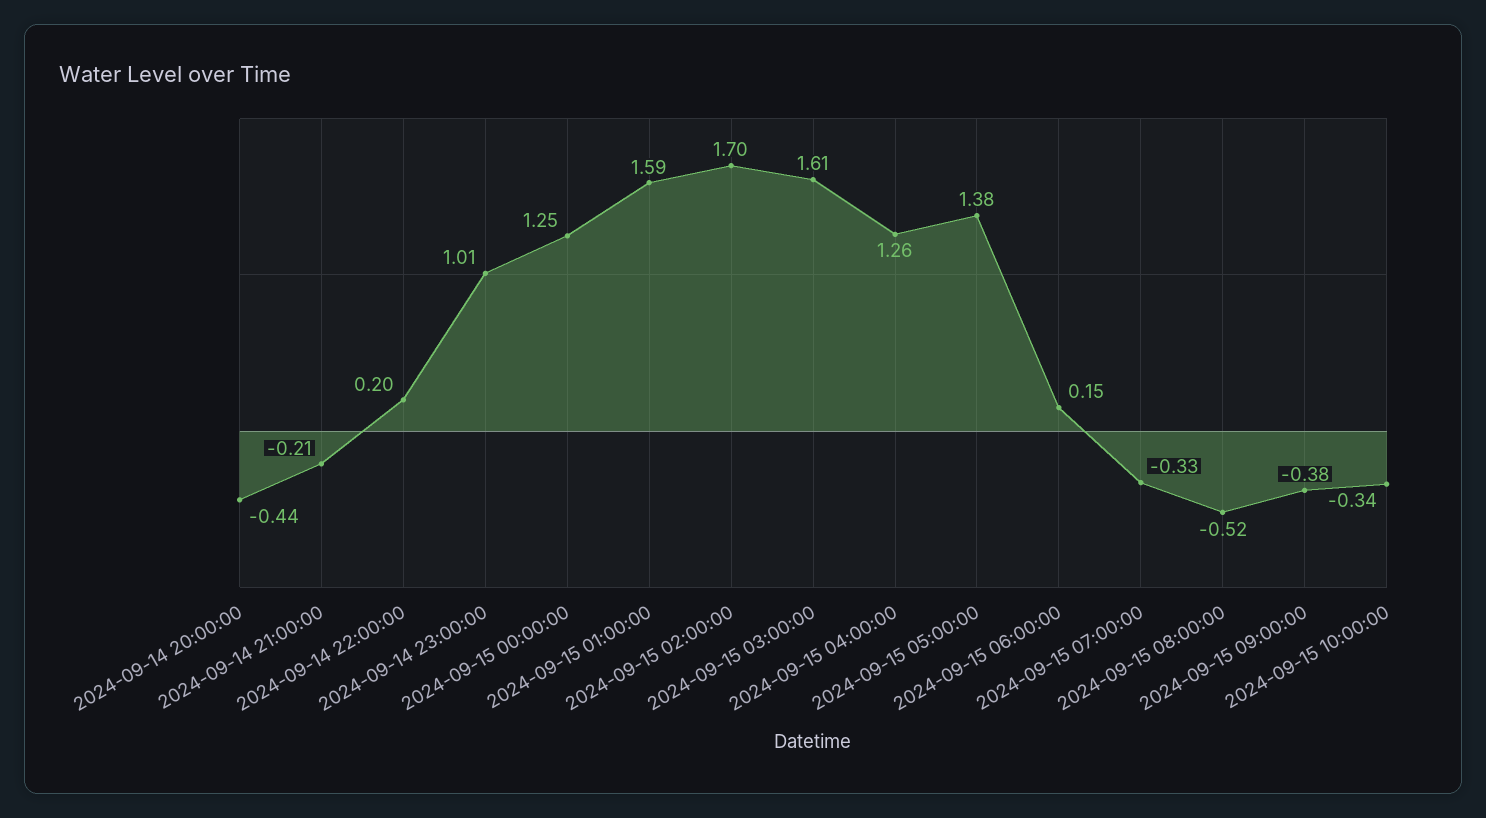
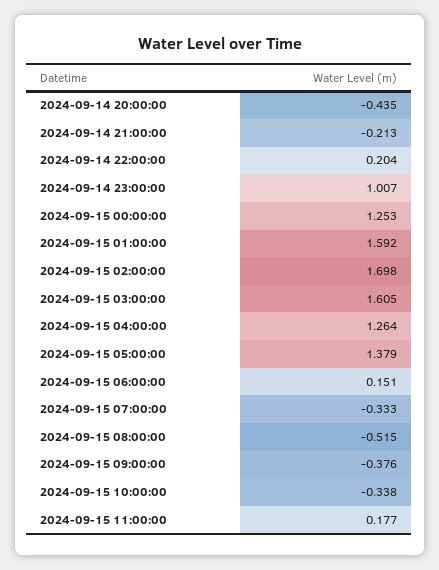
2024-09-15 11:00:00: none -> 0.177

